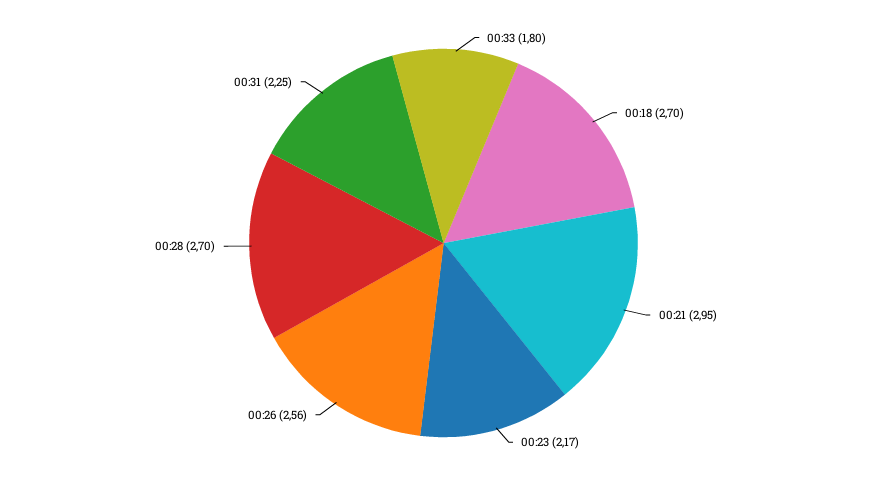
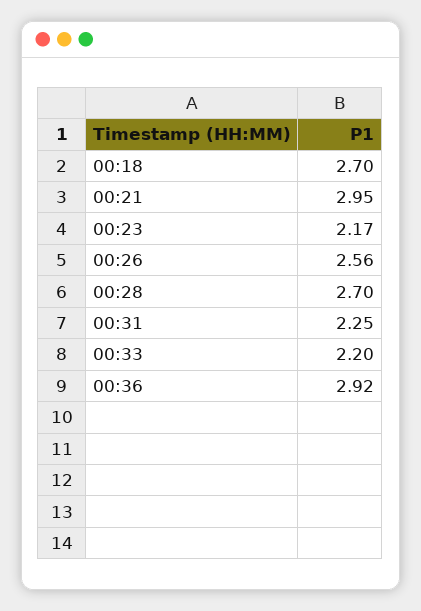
00:33: 1.8 -> 2.2
00:36: none -> 2.92

